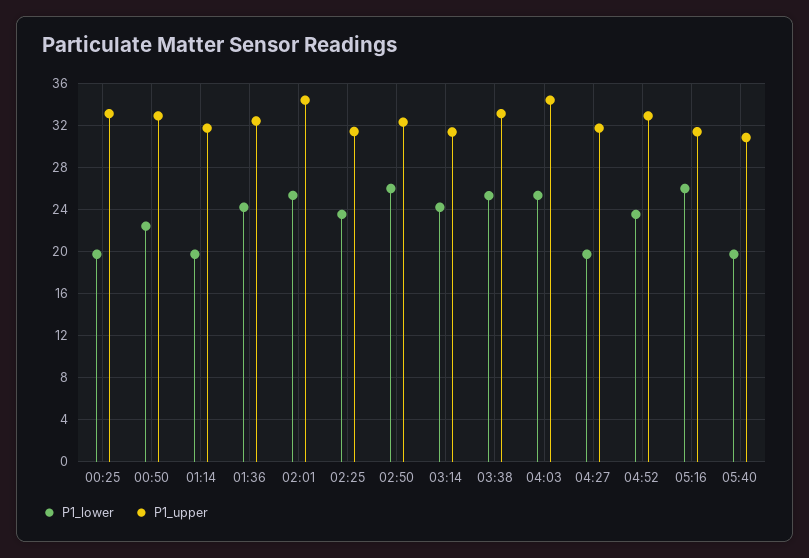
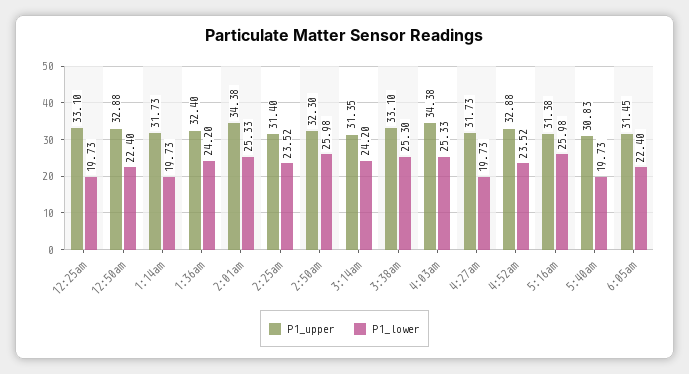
P1_upper, 6:05am: none -> 31.45
P1_lower, 6:05am: none -> 22.4

